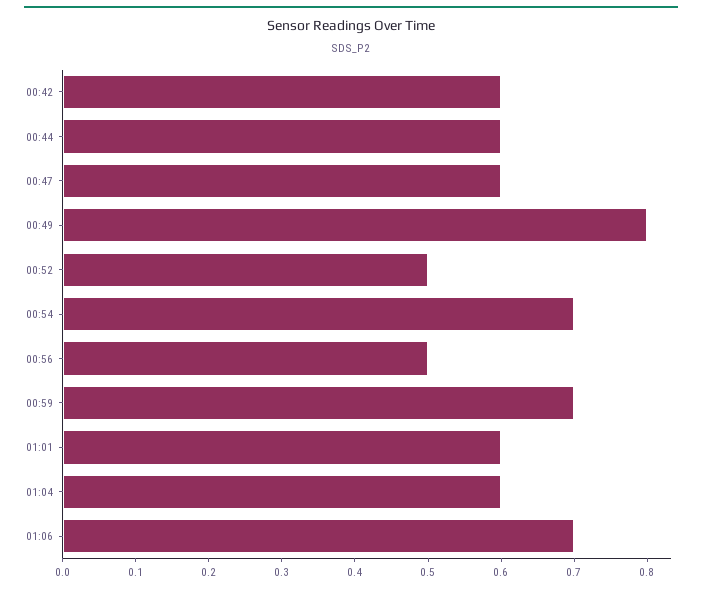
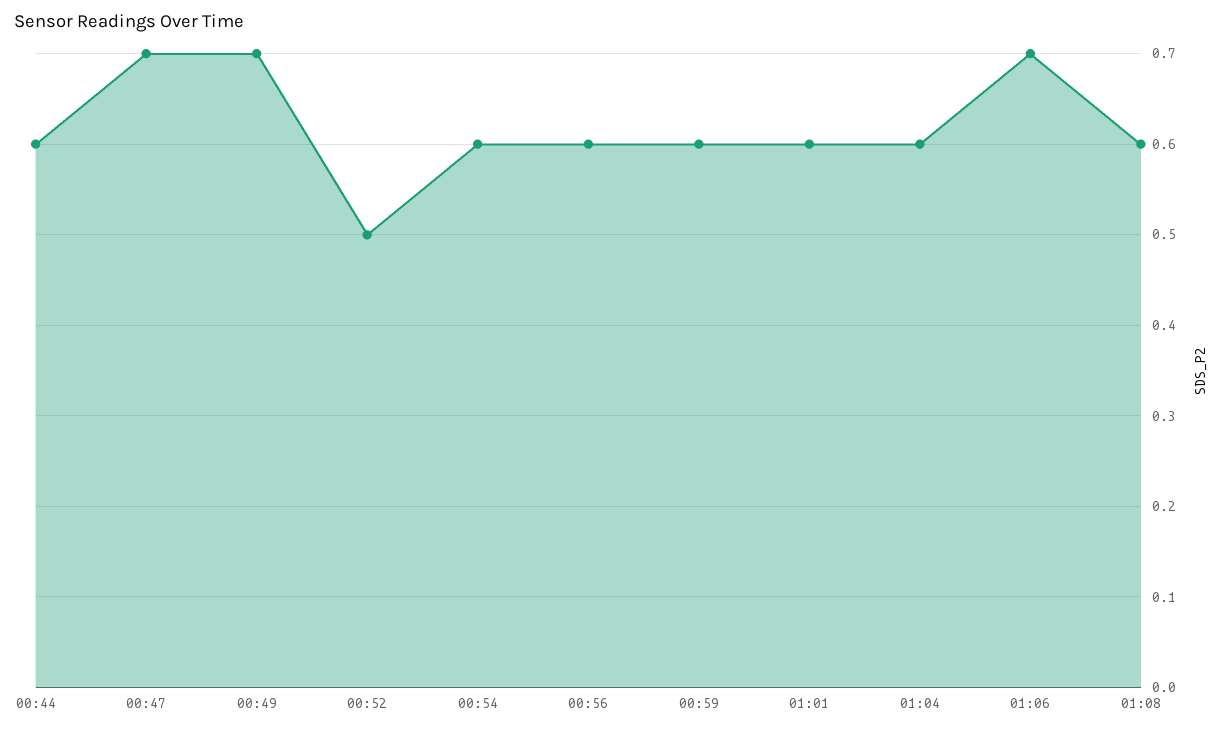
00:42: 0.6 -> none
00:47: 0.6 -> 0.7
00:49: 0.8 -> 0.7
00:54: 0.7 -> 0.6
00:56: 0.5 -> 0.6
00:59: 0.7 -> 0.6
01:08: none -> 0.6

